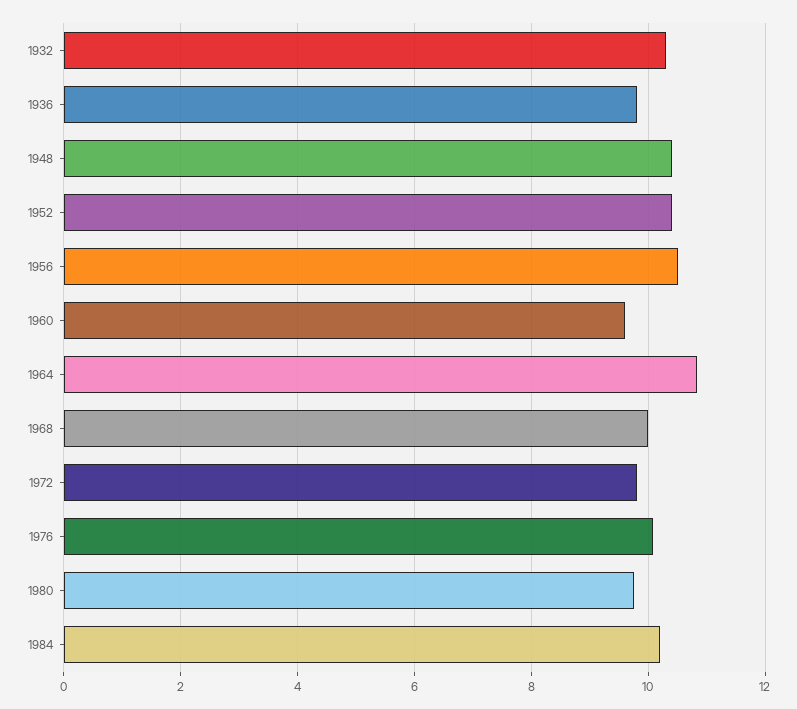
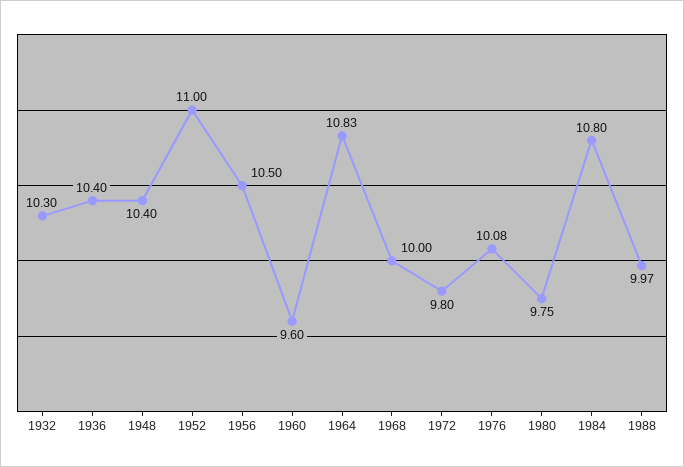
1936: 9.8 -> 10.4
1952: 10.4 -> 11
1984: 10.2 -> 10.8
1988: none -> 9.97

